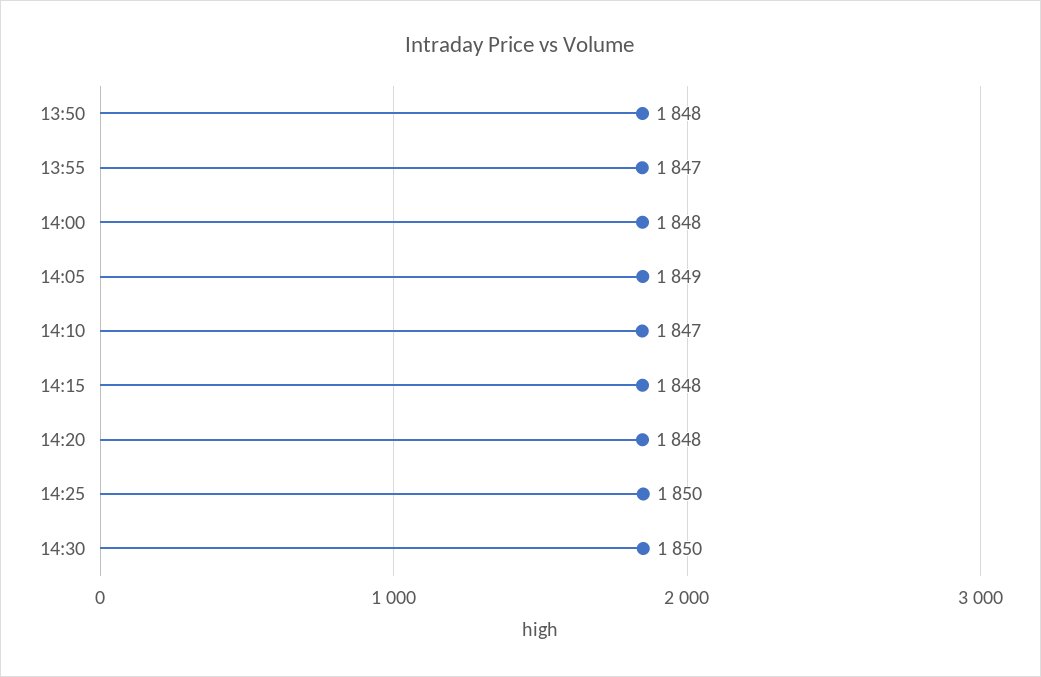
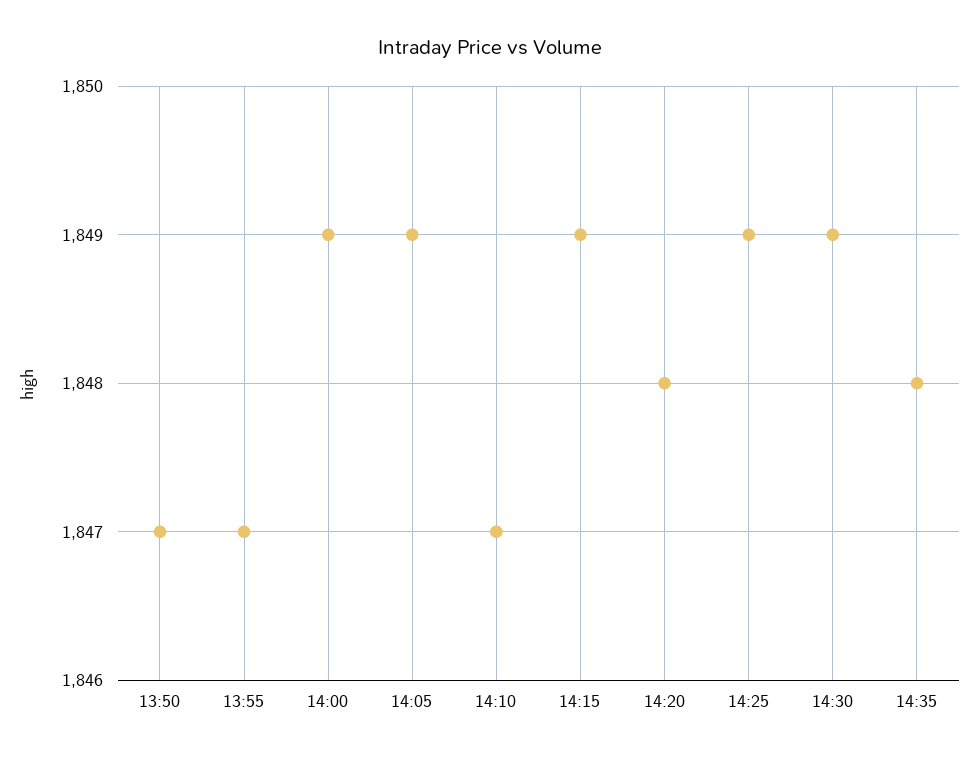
13:50: 1848 -> 1847
14:00: 1848 -> 1849
14:15: 1848 -> 1849
14:25: 1850 -> 1849
14:30: 1850 -> 1849
14:35: none -> 1848

